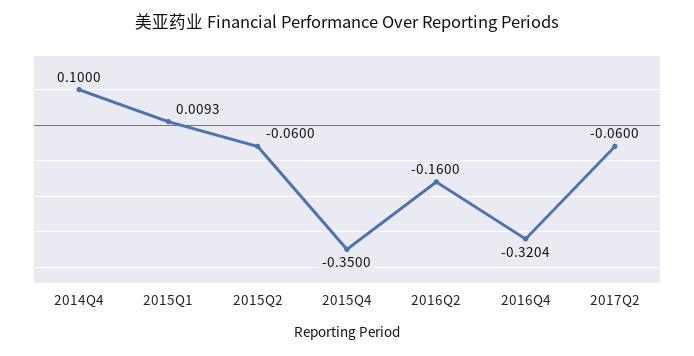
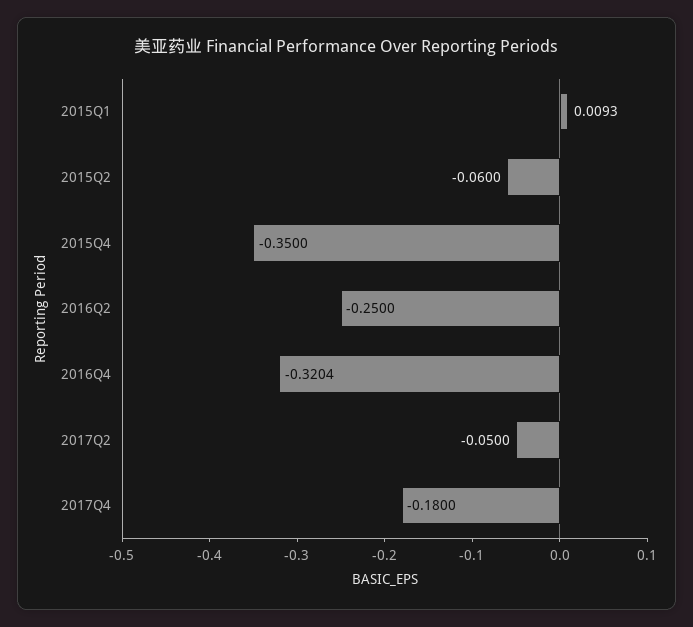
2014Q4: 0.1 -> none
2016Q2: -0.16 -> -0.25
2017Q2: -0.06 -> -0.05
2017Q4: none -> -0.18

